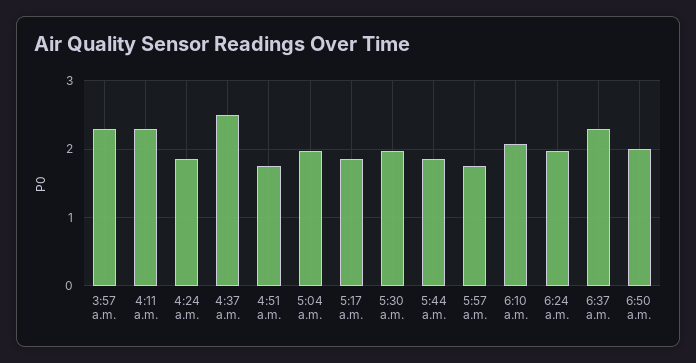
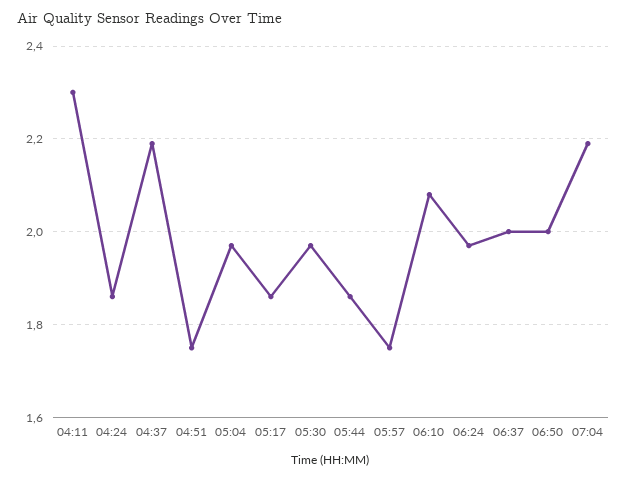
3:57 a.m.: 2.3 -> none
4:37 a.m.: 2.5 -> 2.2
6:37 a.m.: 2.3 -> 2
07:04: none -> 2.2

